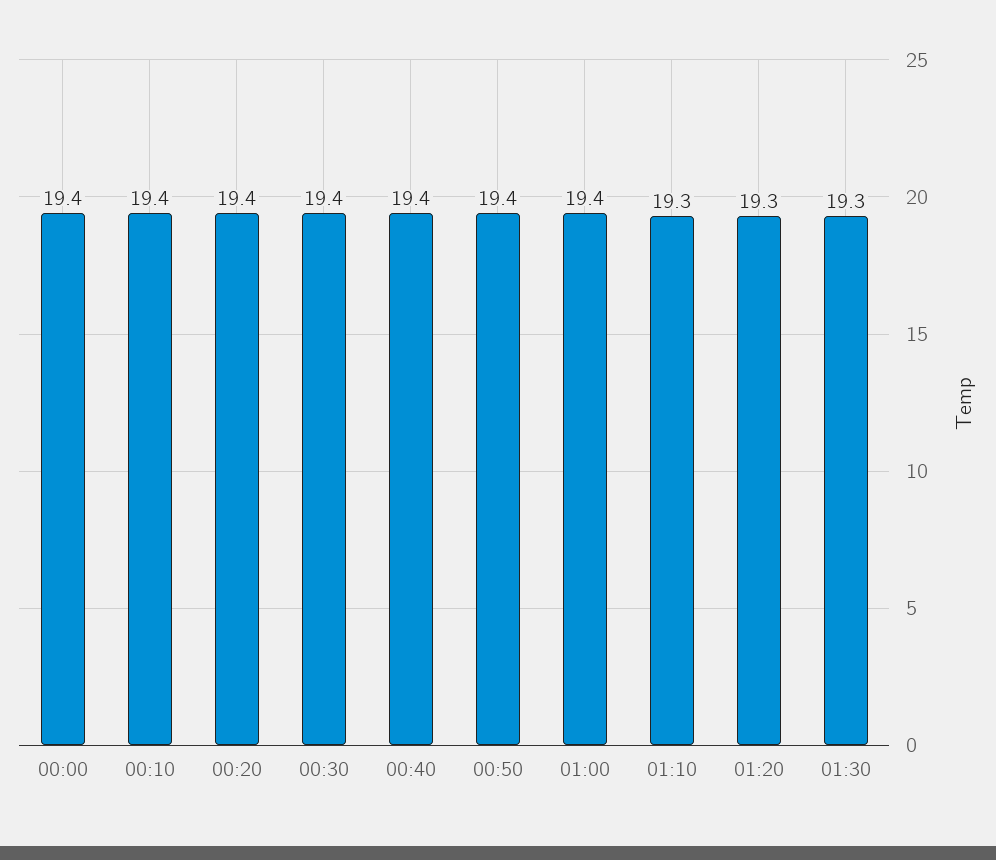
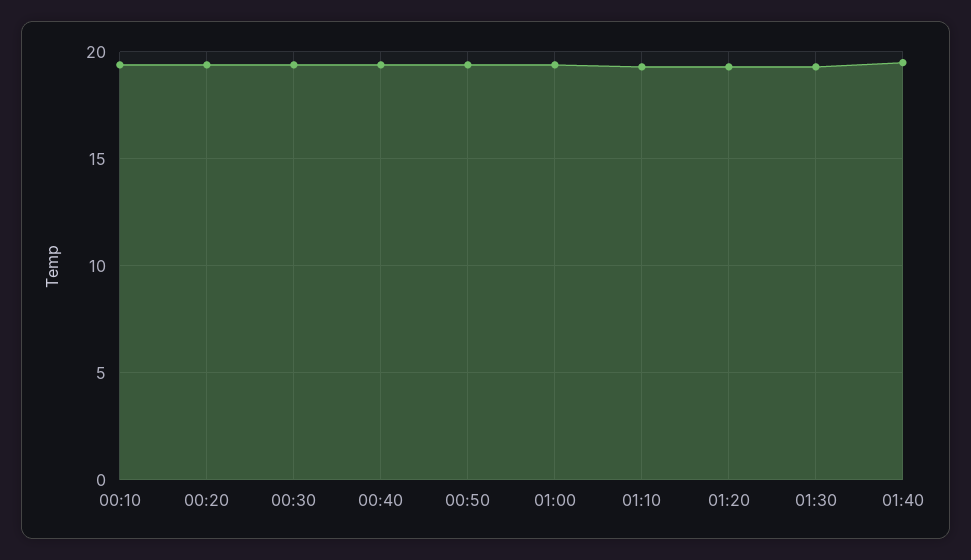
00:00: 19.4 -> none
01:40: none -> 19.5

